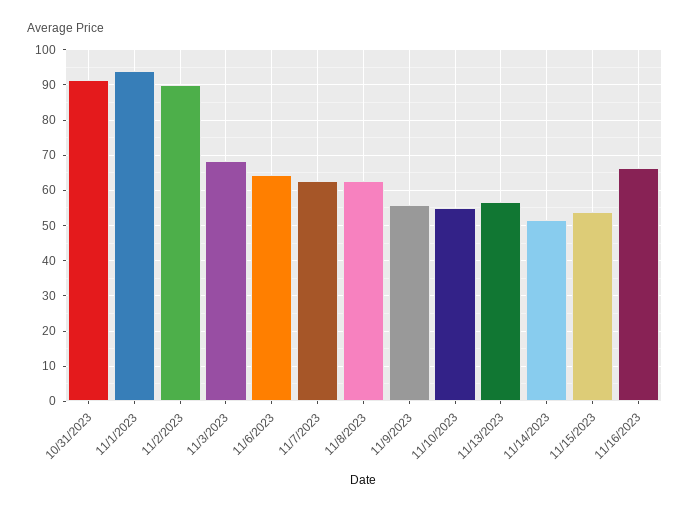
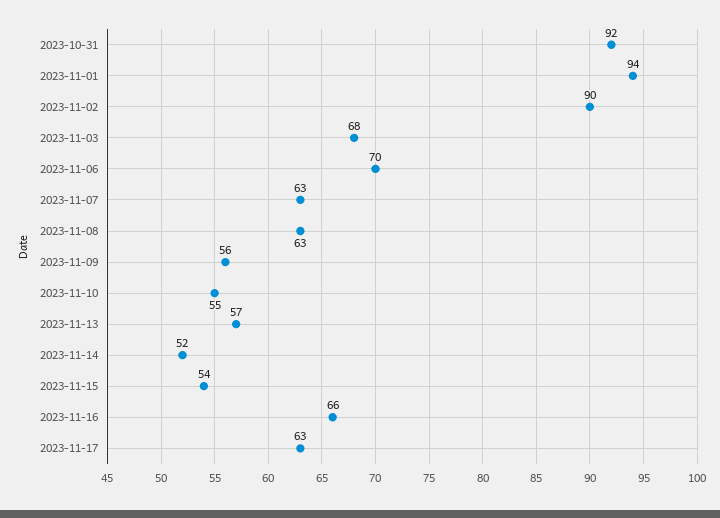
11/6/2023: 64 -> 70
2023-11-17: none -> 63

